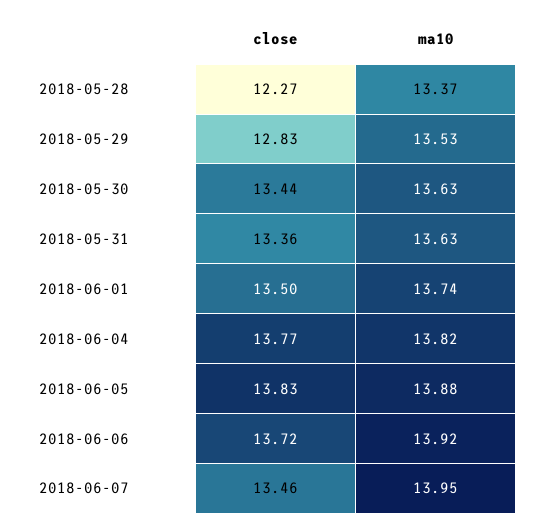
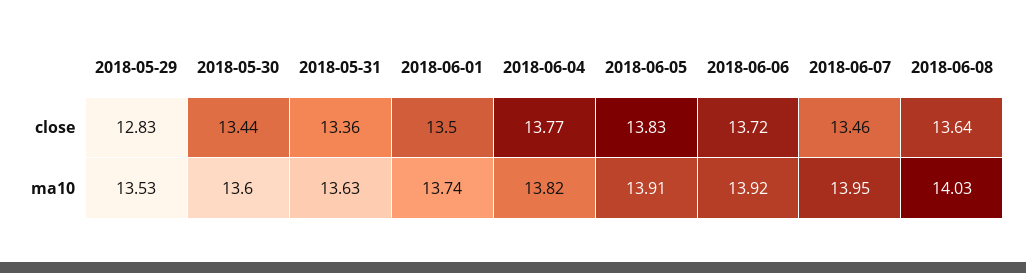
close, 2018-05-28: 12.27 -> none
ma10, 2018-05-28: 13.37 -> none
ma10, 2018-05-30: 13.63 -> 13.6
ma10, 2018-06-05: 13.88 -> 13.91
close, 2018-06-08: none -> 13.64
ma10, 2018-06-08: none -> 14.03

